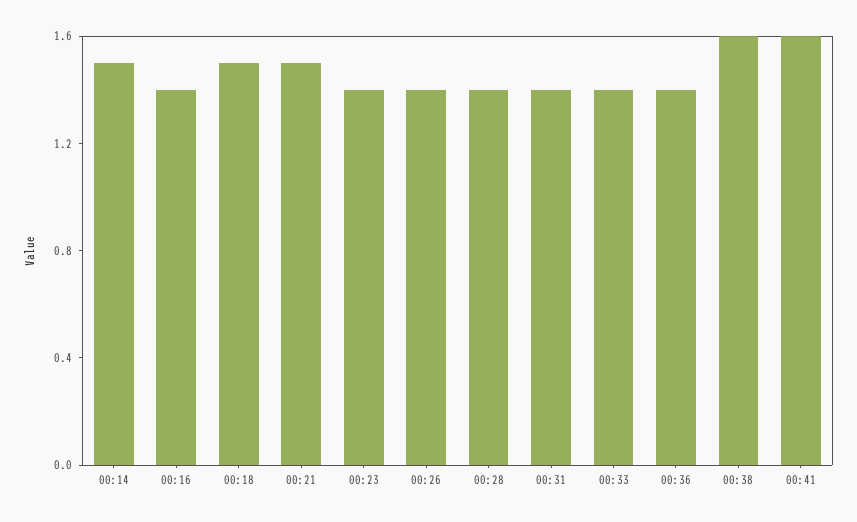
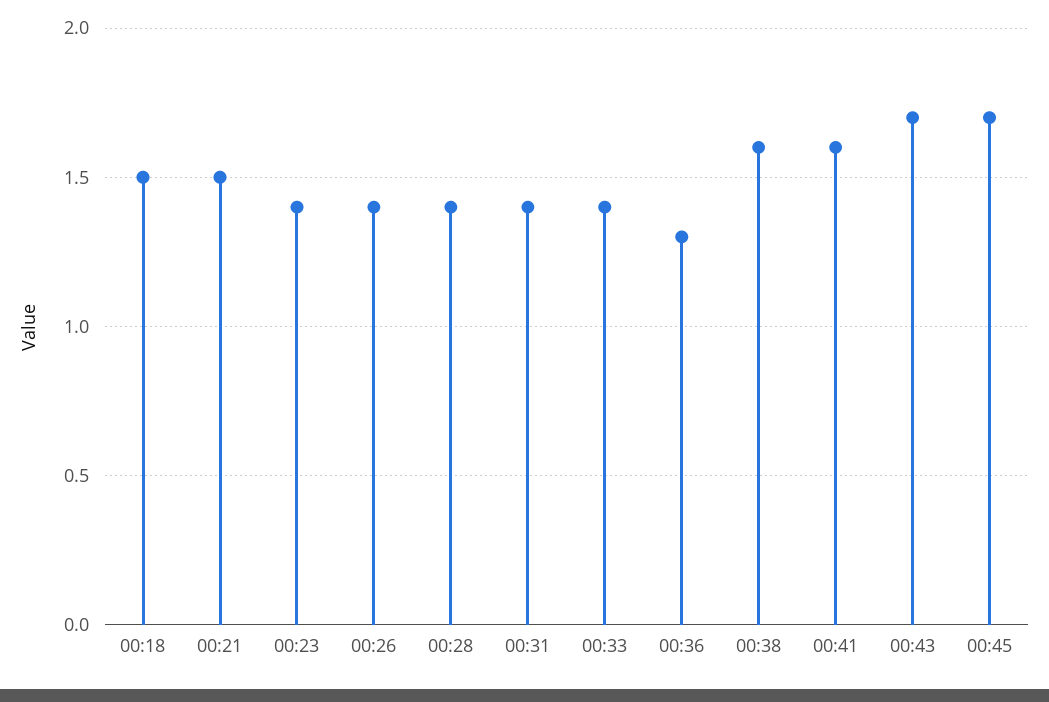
00:14: 1.5 -> none
00:16: 1.4 -> none
00:36: 1.4 -> 1.3
00:43: none -> 1.7
00:45: none -> 1.7

